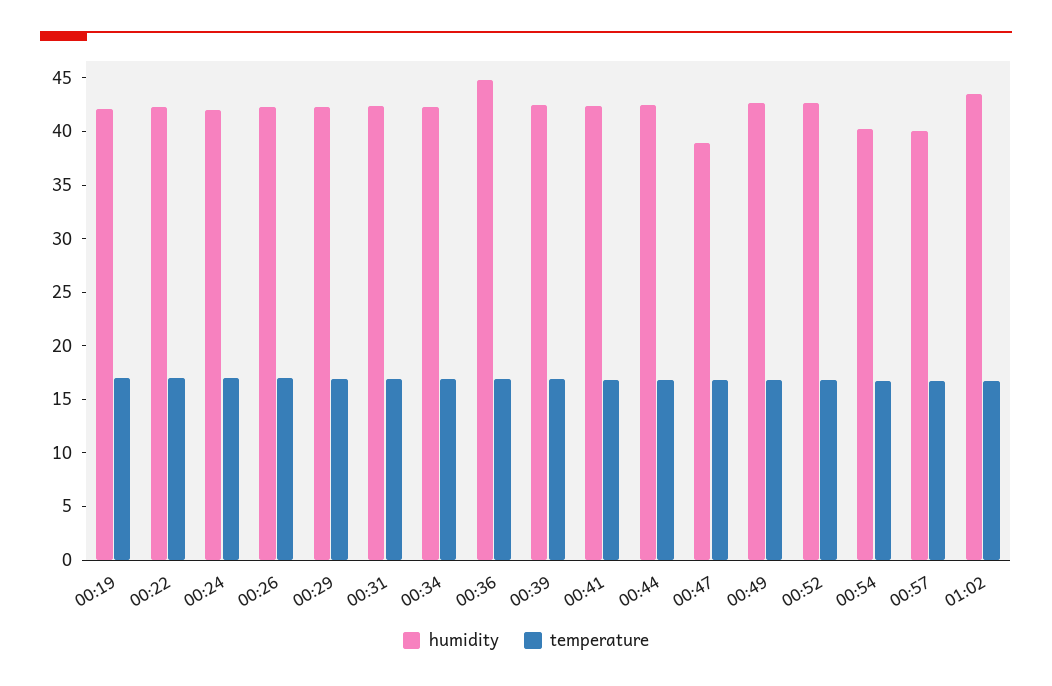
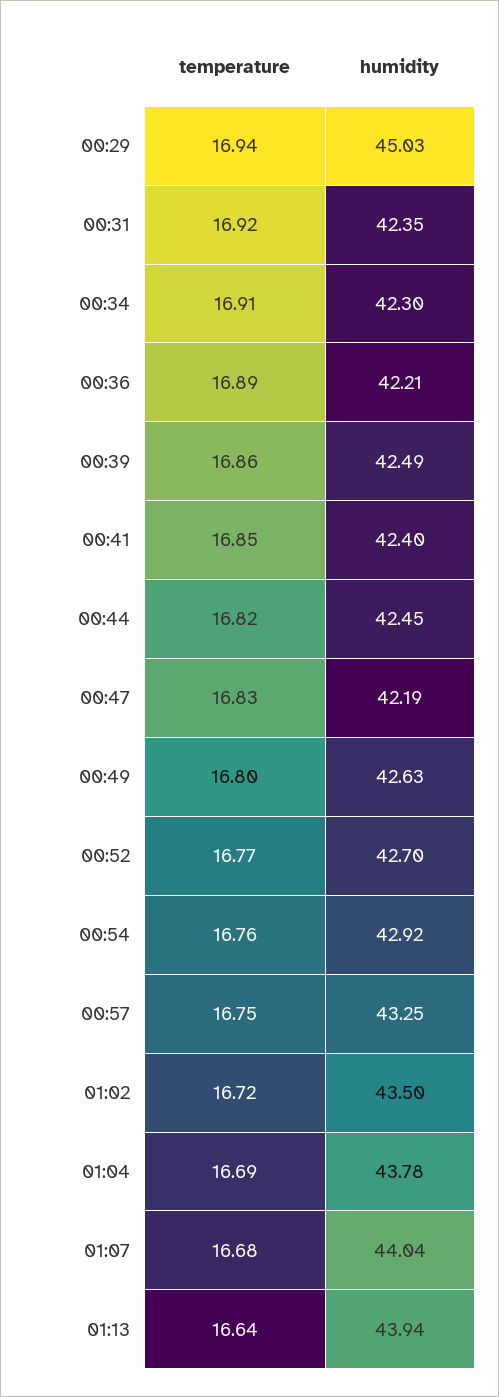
humidity, 00:19: 42 -> none
temperature, 00:19: 17 -> none
humidity, 00:22: 42 -> none
temperature, 00:22: 17 -> none
humidity, 00:24: 42 -> none
temperature, 00:24: 17 -> none
humidity, 00:26: 42 -> none
temperature, 00:26: 17 -> none
humidity, 00:29: 42 -> 45.03
humidity, 00:36: 45 -> 42.21
humidity, 00:47: 39 -> 42.19
humidity, 00:54: 40 -> 42.92
humidity, 00:57: 40 -> 43.25
temperature, 01:04: none -> 16.69
humidity, 01:04: none -> 43.78
temperature, 01:07: none -> 16.68
humidity, 01:07: none -> 44.04
temperature, 01:13: none -> 16.64
humidity, 01:13: none -> 43.94

